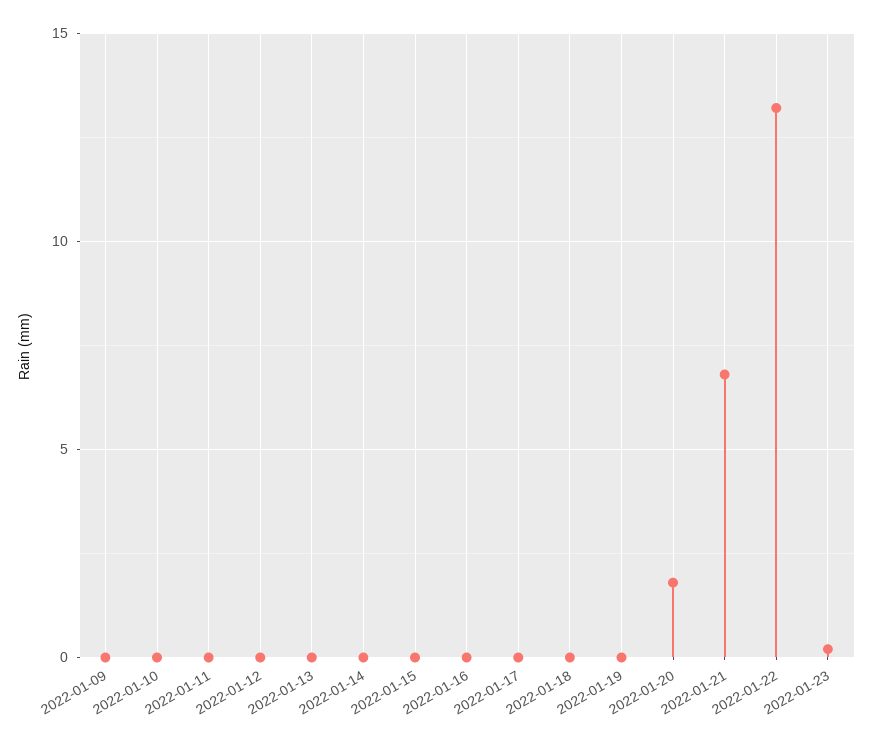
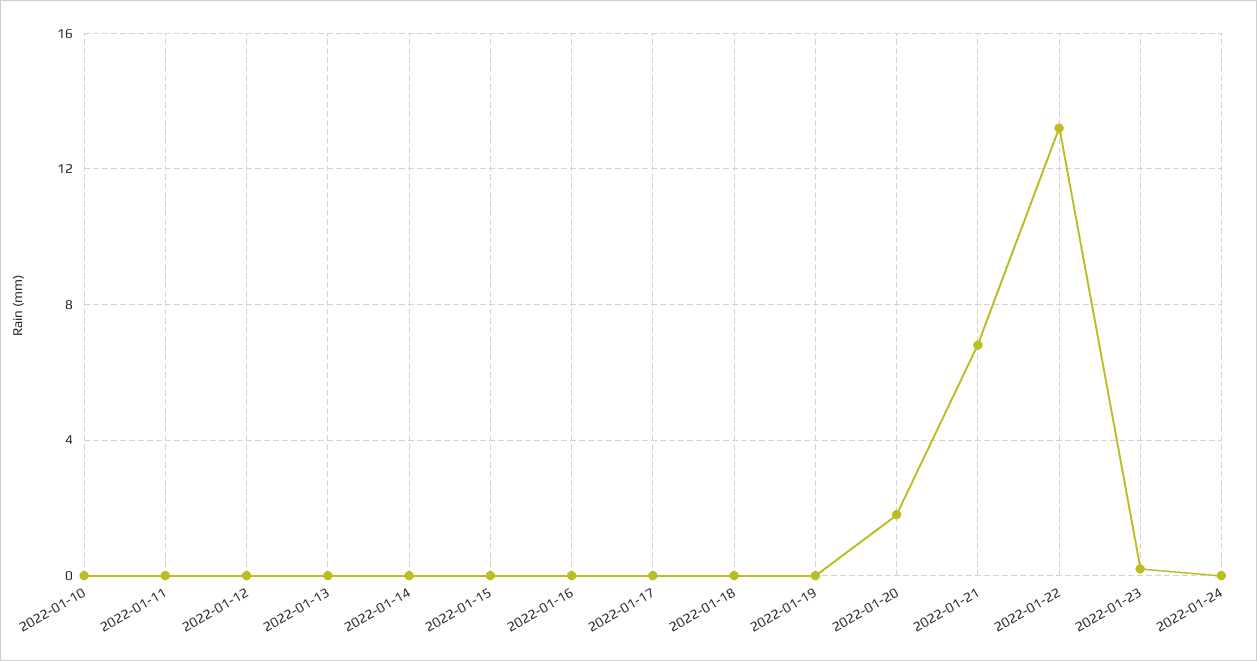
2022-01-09: 0 -> none
2022-01-24: none -> 0

